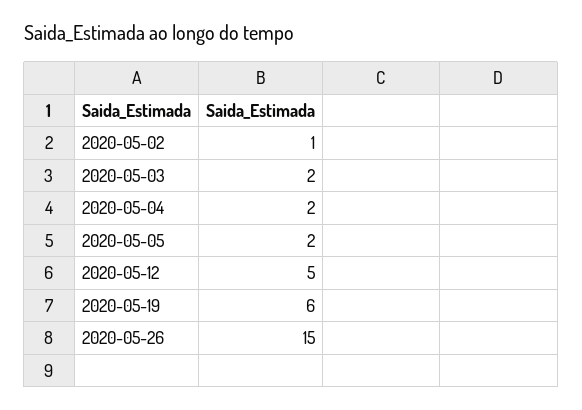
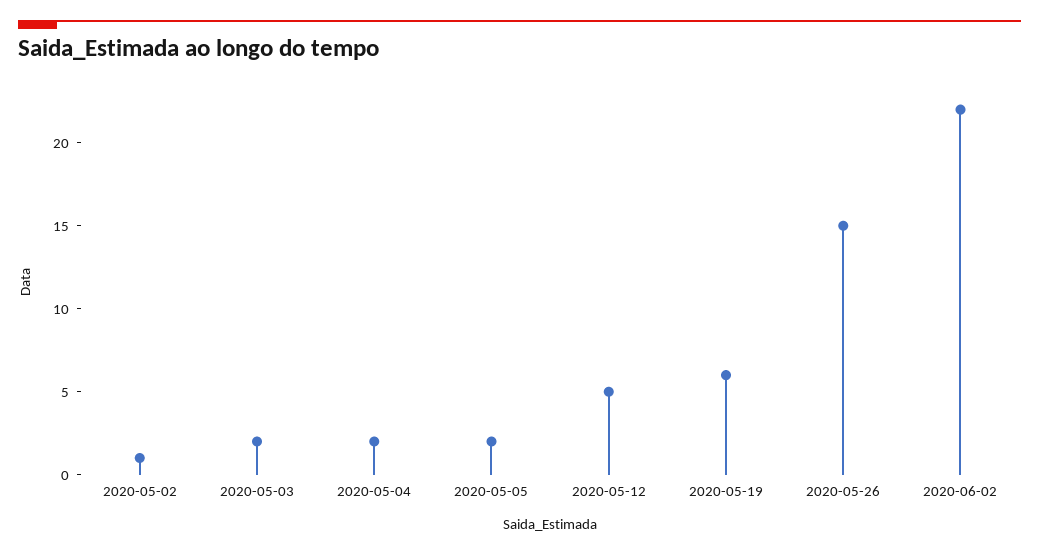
2020-06-02: none -> 22

